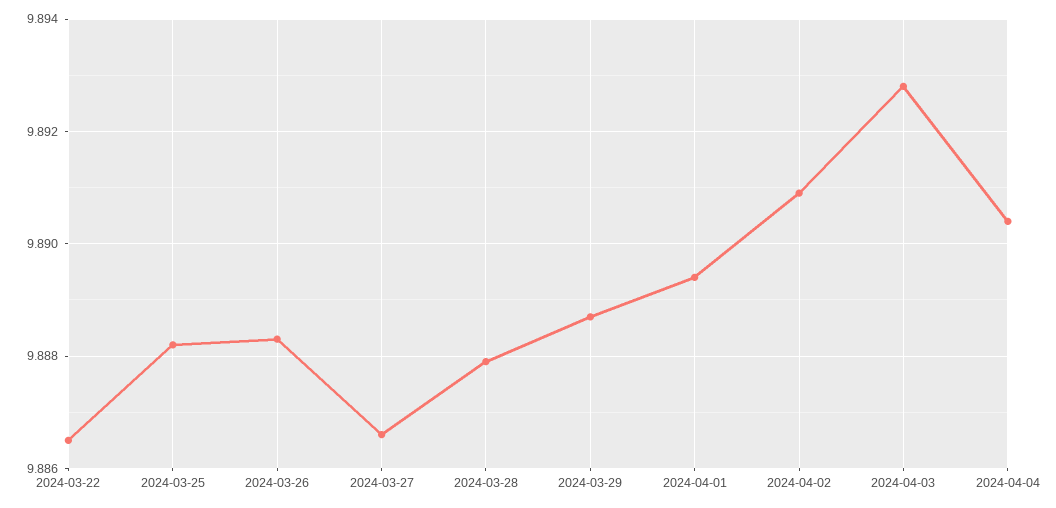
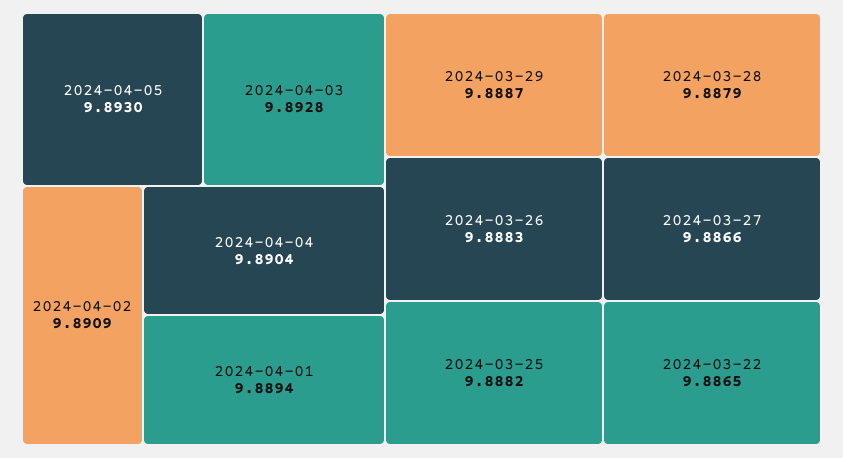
2024-04-05: none -> 9.893

